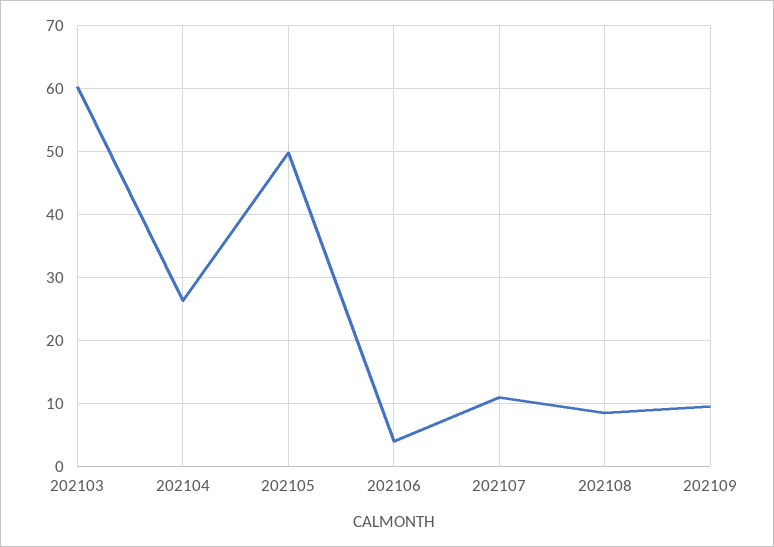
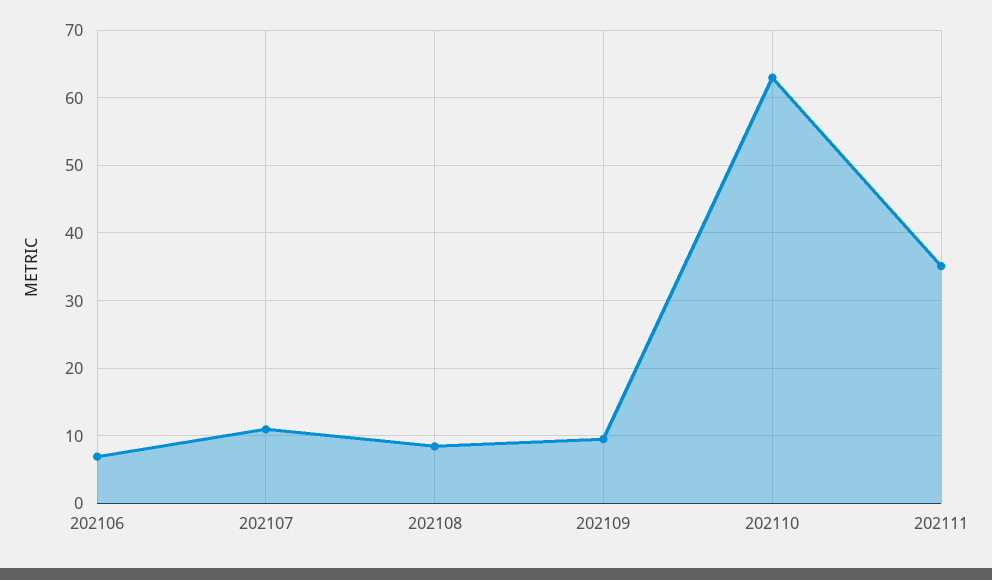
202103: 60 -> none
202104: 26 -> none
202105: 50 -> none
202106: 4 -> 7
202110: none -> 63
202111: none -> 35

